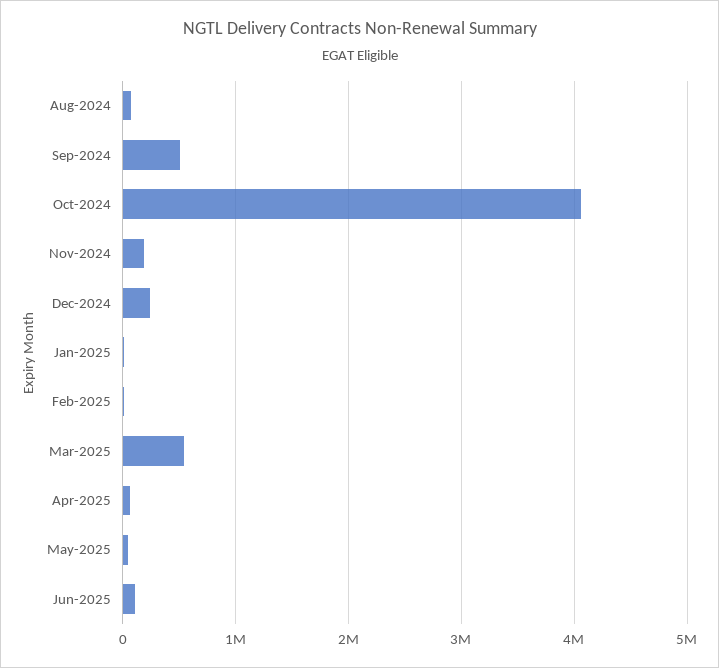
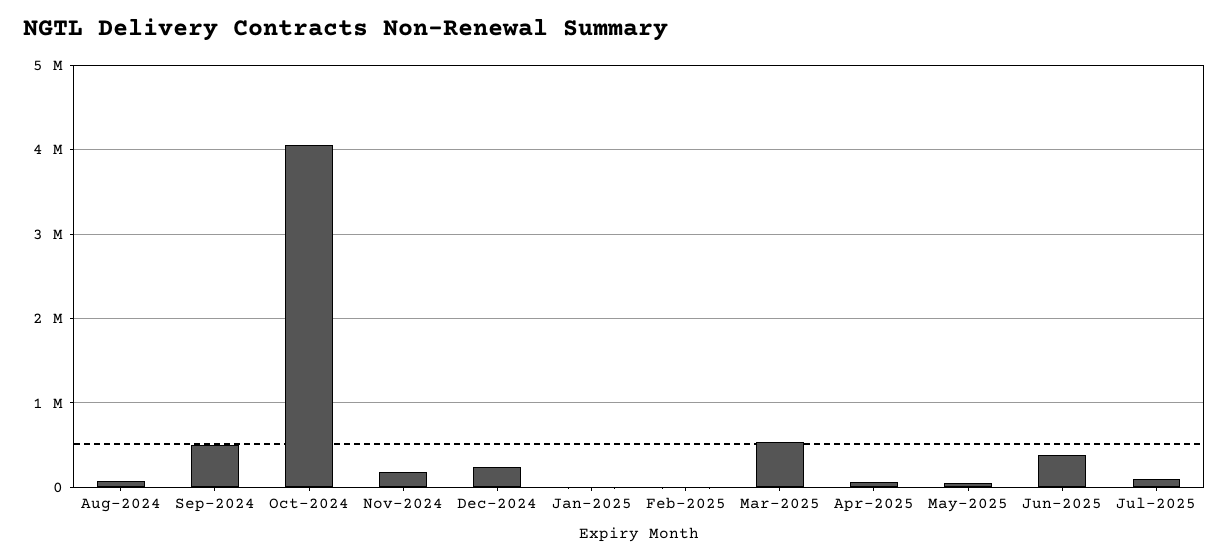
Jun-2025: 100000 -> 400000
Jul-2025: none -> 100000

